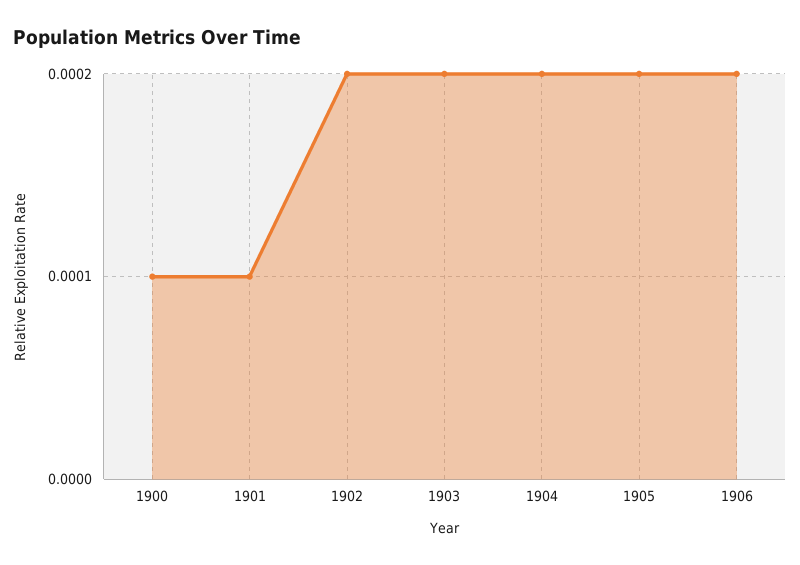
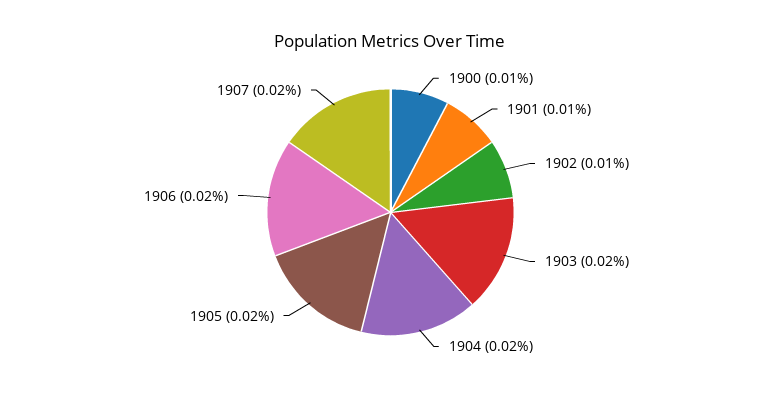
1902: 0.0002 -> 0.0001
1907: none -> 0.0002

